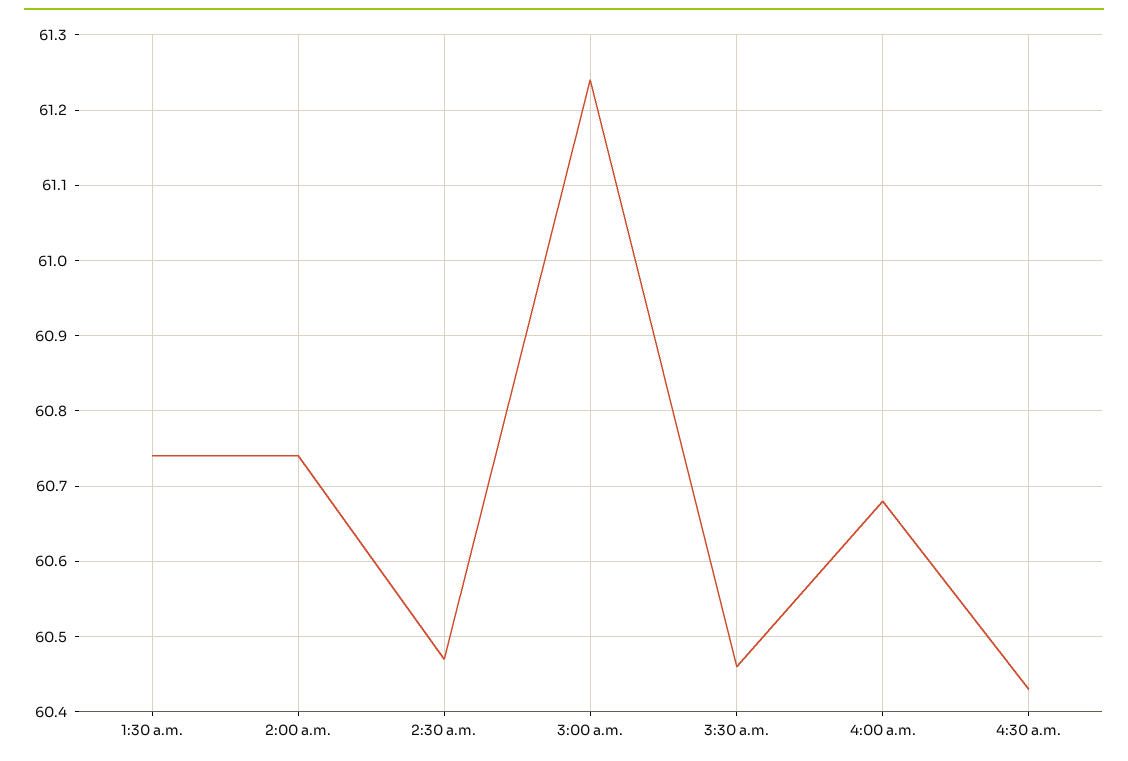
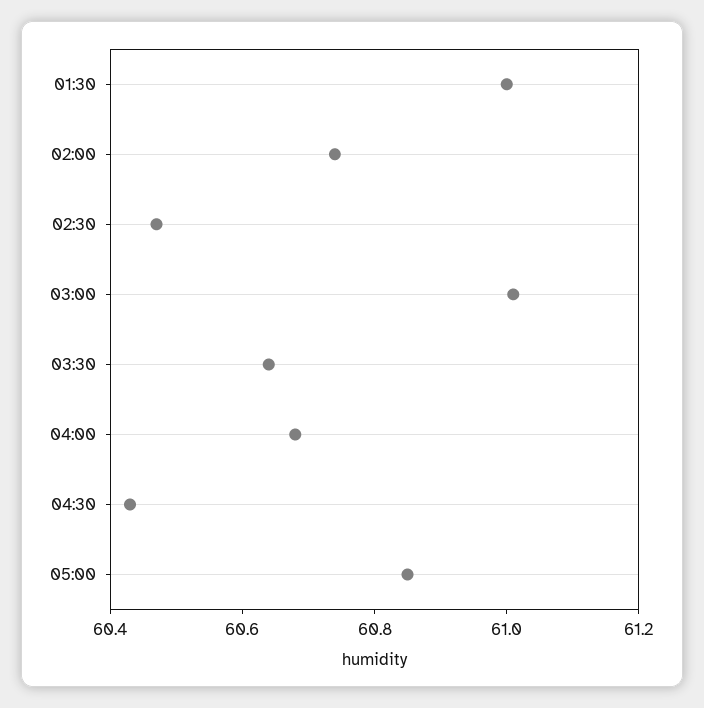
1:30 a.m.: 60.74 -> 61
3:00 a.m.: 61.24 -> 61
3:30 a.m.: 60.46 -> 60.65
05:00: none -> 60.85

